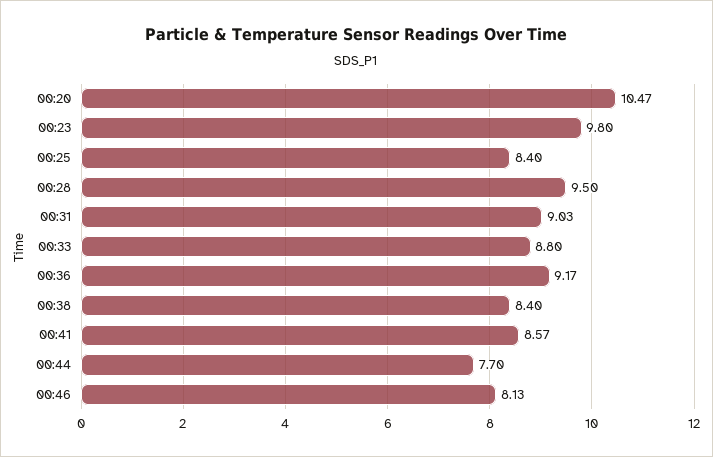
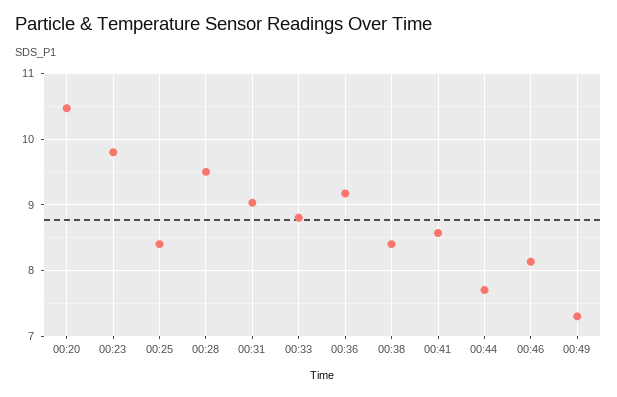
00:49: none -> 7.3

